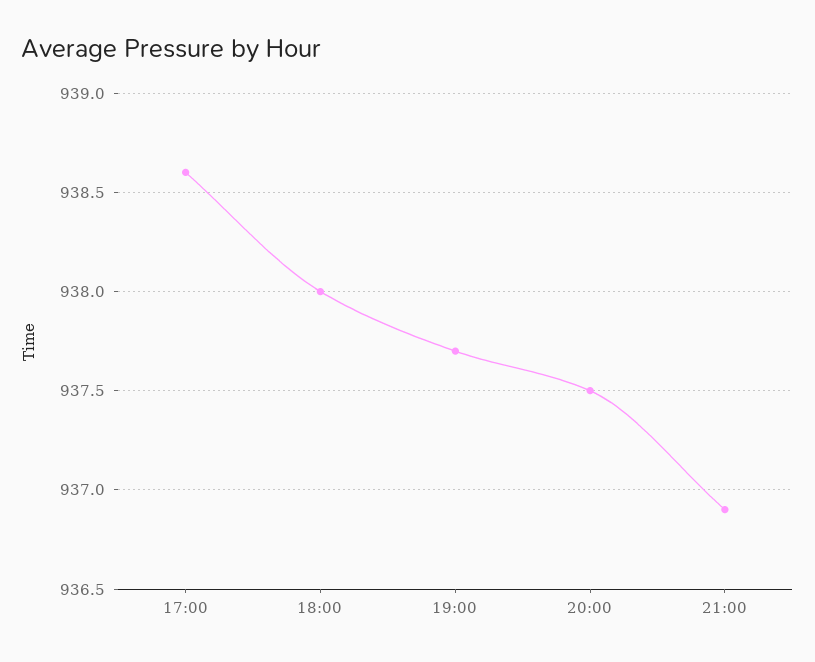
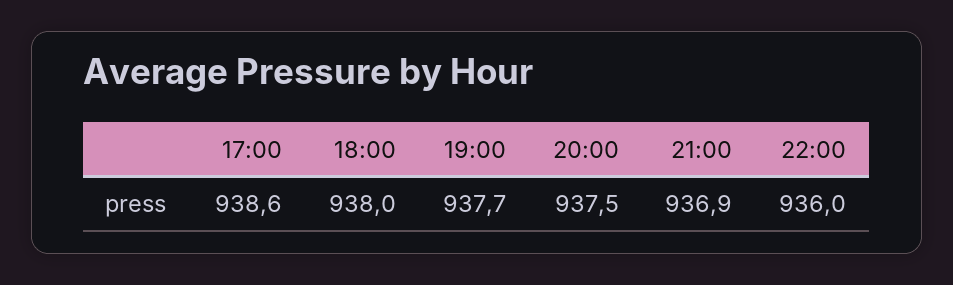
22:00: none -> 936

